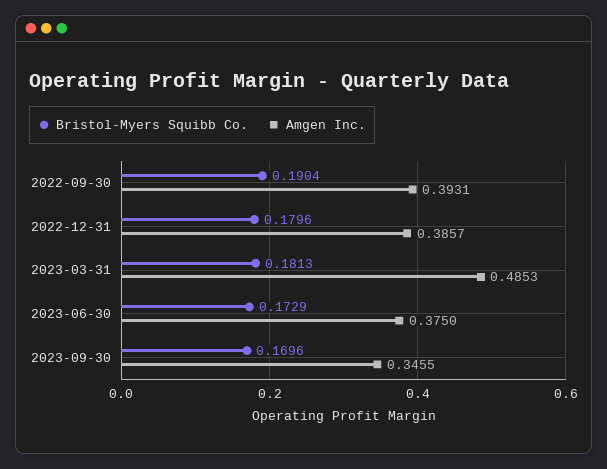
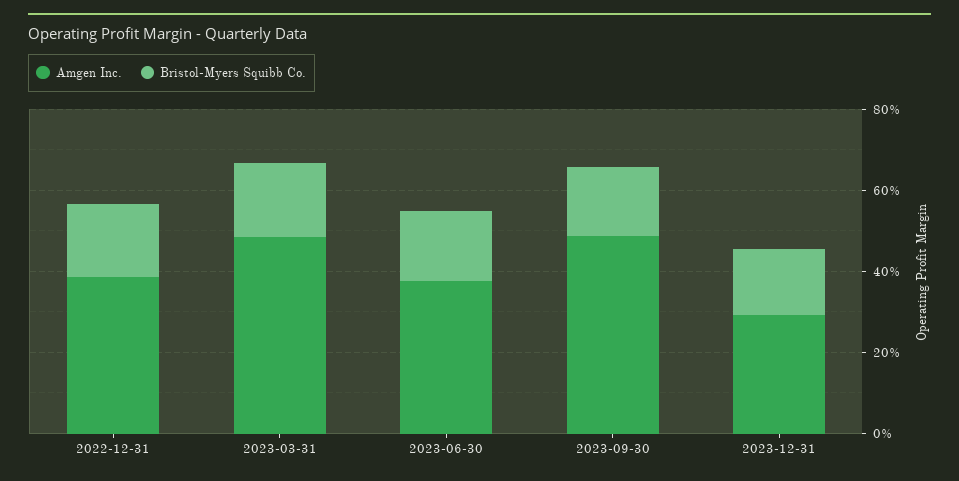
Bristol-Myers Squibb Co., 2022-09-30: 0.1904 -> none
Amgen Inc., 2022-09-30: 0.3931 -> none
Amgen Inc., 2023-09-30: 0.3455 -> 0.5
Amgen Inc., 2023-12-31: none -> 0.3
Bristol-Myers Squibb Co., 2023-12-31: none -> 0.15

